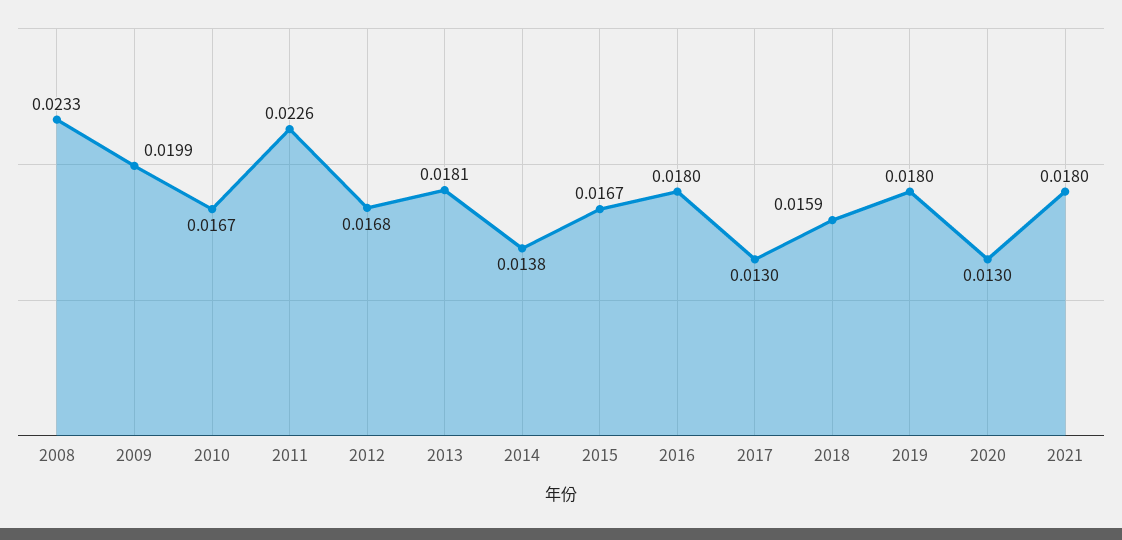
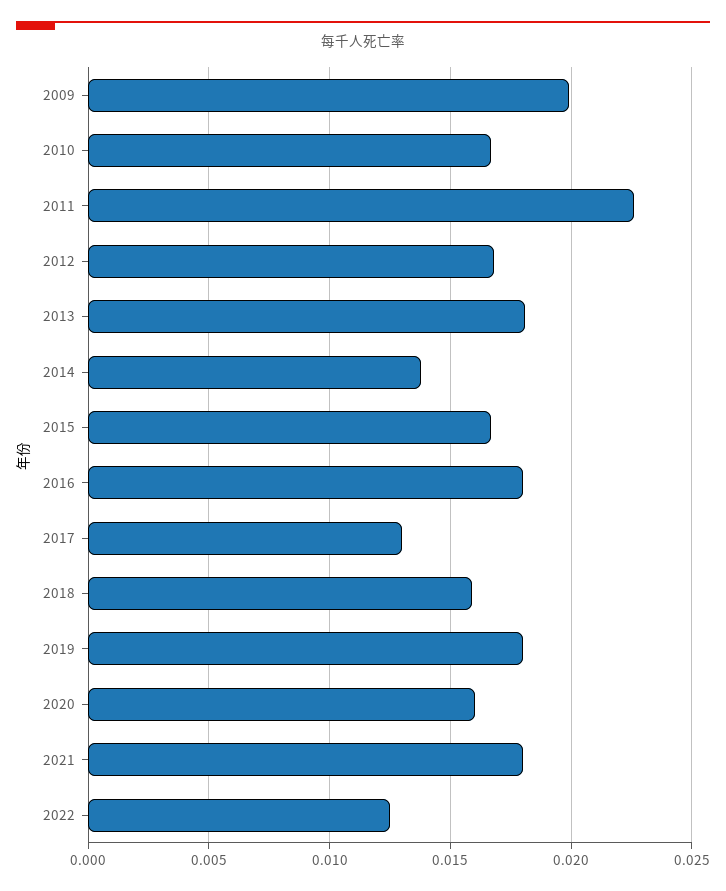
2008: 0.0233 -> none
2020: 0.013 -> 0.016
2022: none -> 0.0125

